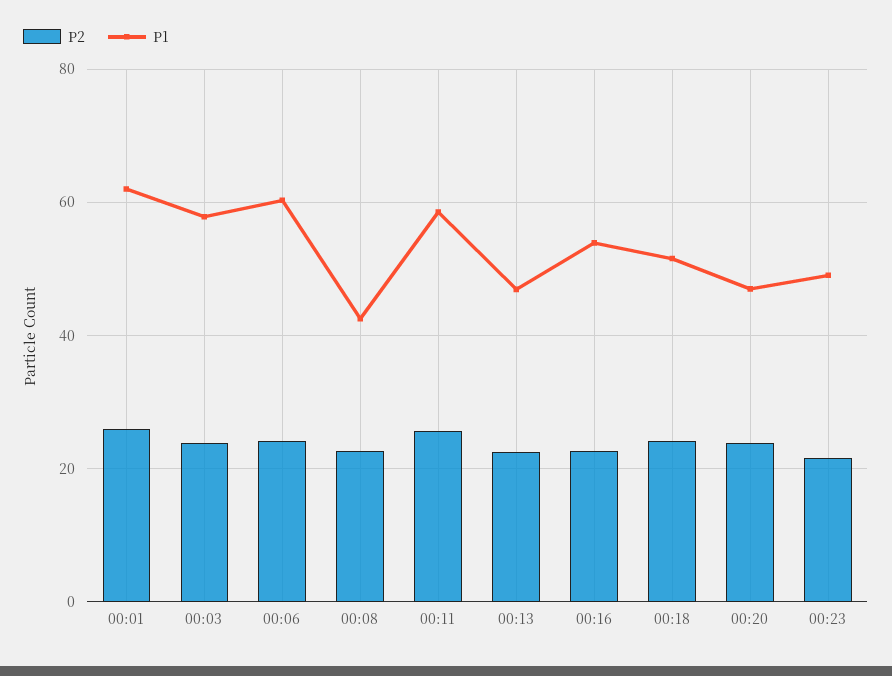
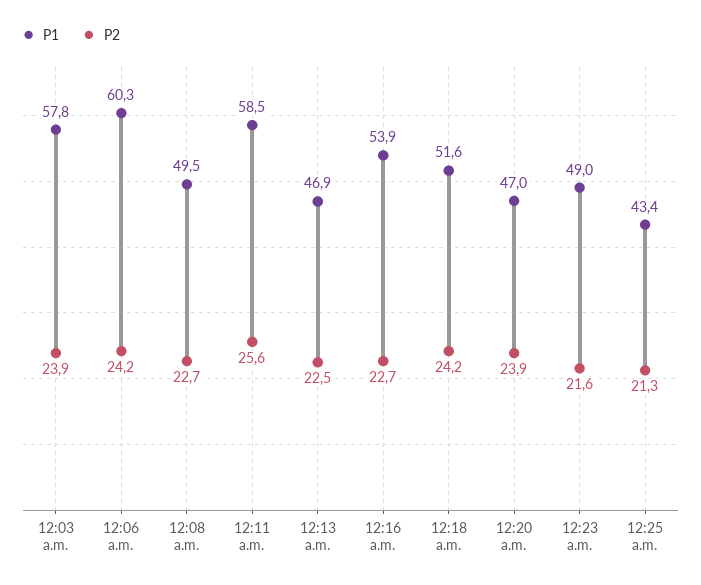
P2, 00:01: 26 -> none
P1, 00:01: 62 -> none
P1, 00:08: 42 -> 49.5
P1, 12:25 a.m.: none -> 43.4
P2, 12:25 a.m.: none -> 21.3

